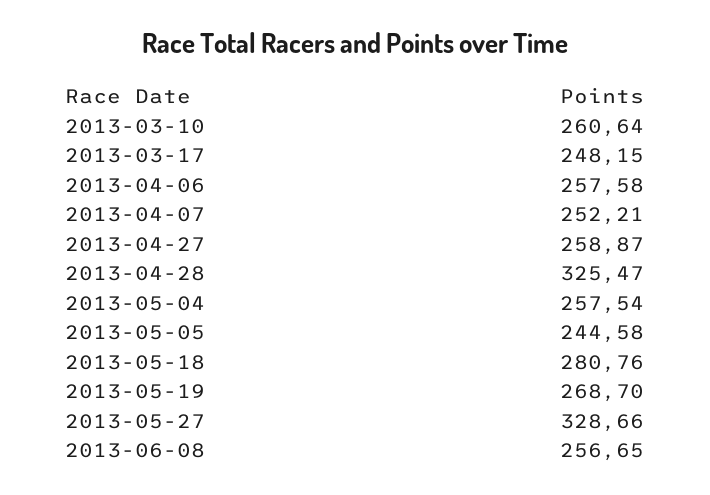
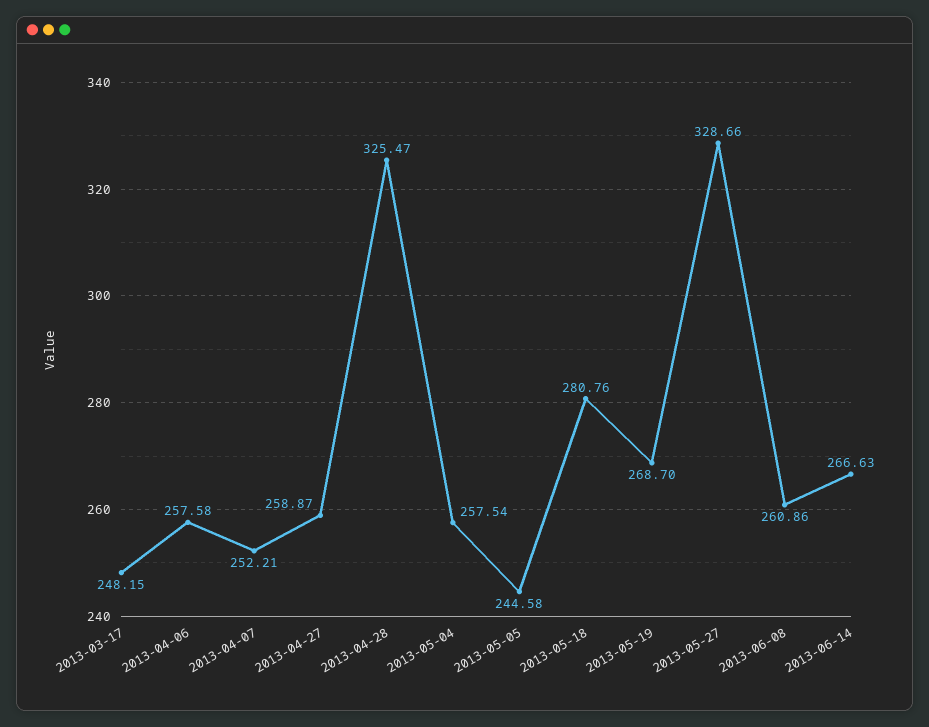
2013-03-10: 260.64 -> none
2013-06-08: 256.65 -> 260.86
2013-06-14: none -> 266.63

